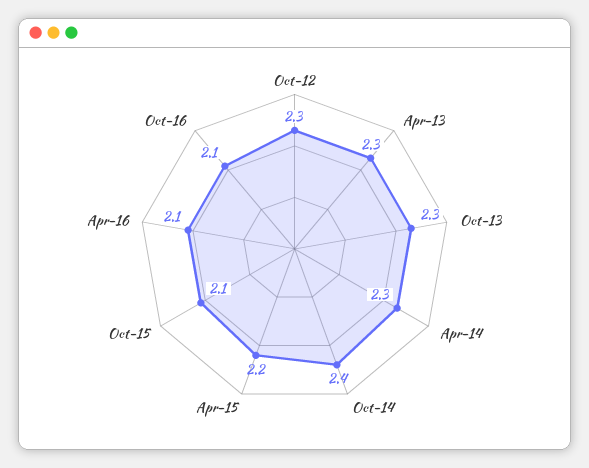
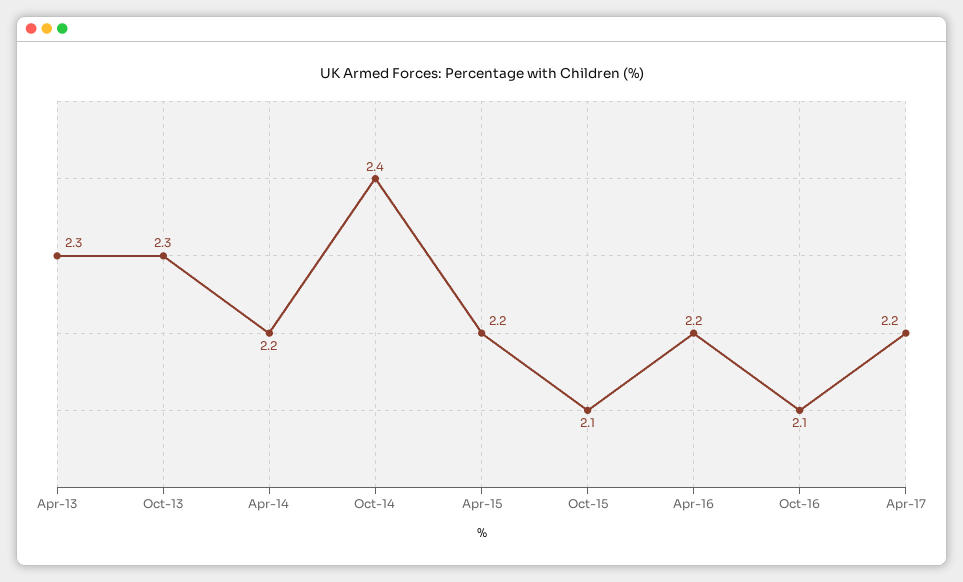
Oct-12: 2.3 -> none
Apr-14: 2.3 -> 2.2
Apr-16: 2.1 -> 2.2
Apr-17: none -> 2.2

